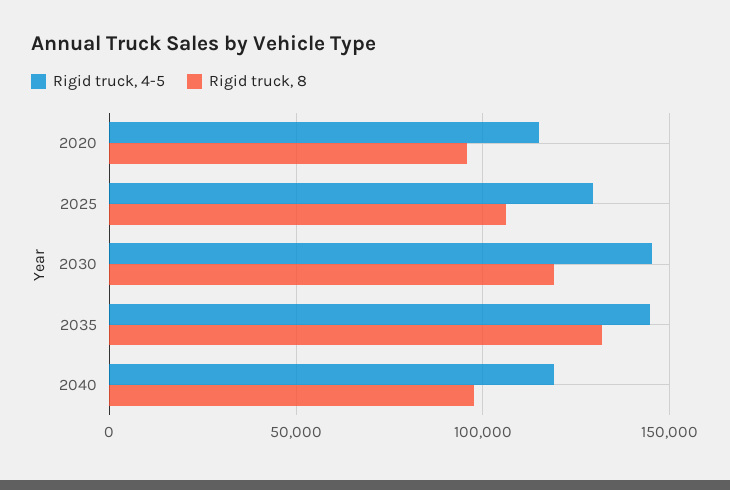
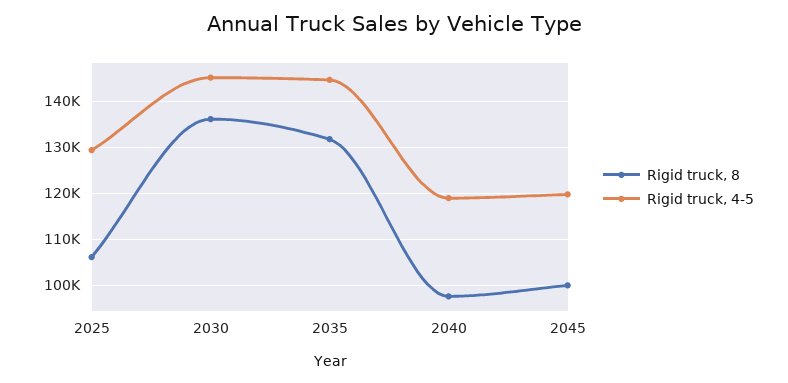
Rigid truck, 4-5, 2020: 115000 -> none
Rigid truck, 8, 2020: 95000 -> none
Rigid truck, 8, 2030: 120000 -> 136000
Rigid truck, 8, 2045: none -> 100000
Rigid truck, 4-5, 2045: none -> 120000

